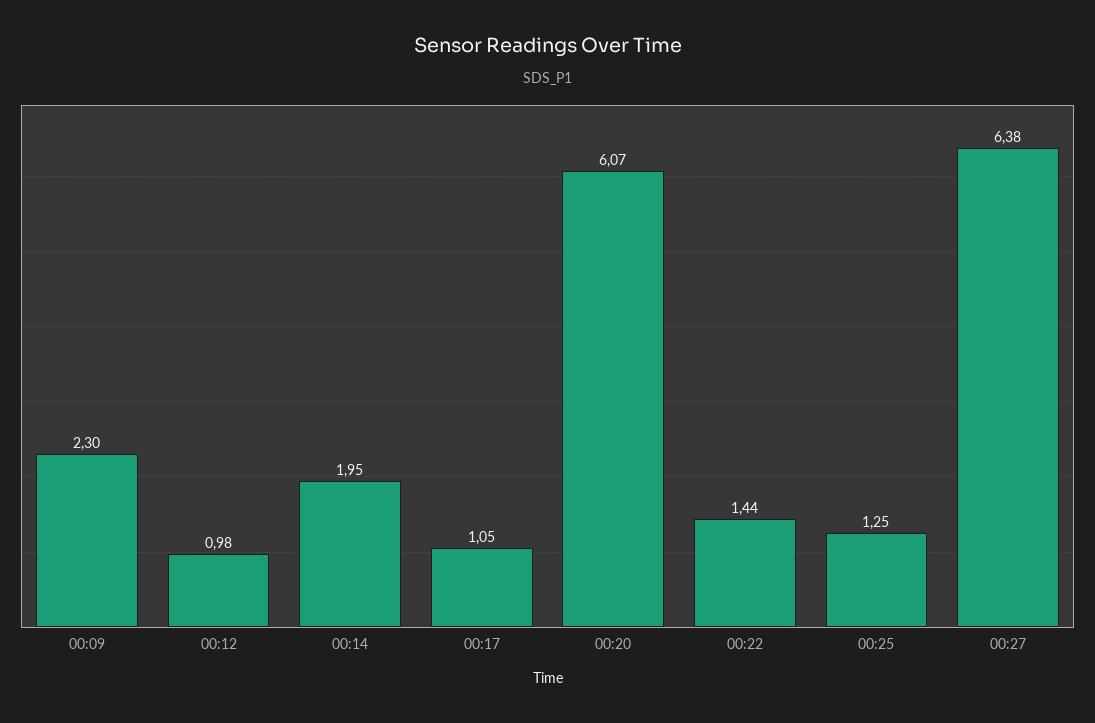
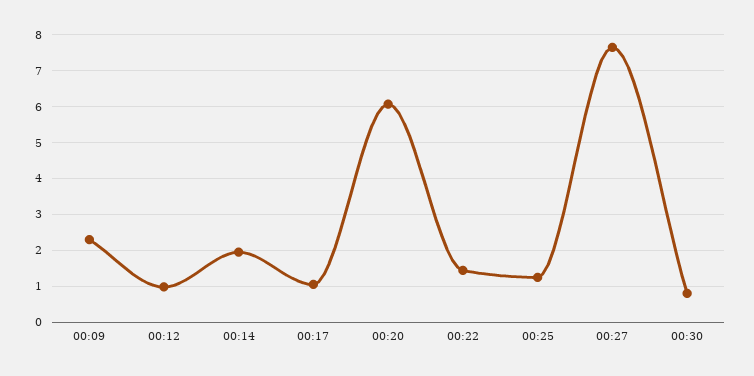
00:27: 6.38 -> 7.6
00:30: none -> 0.8

